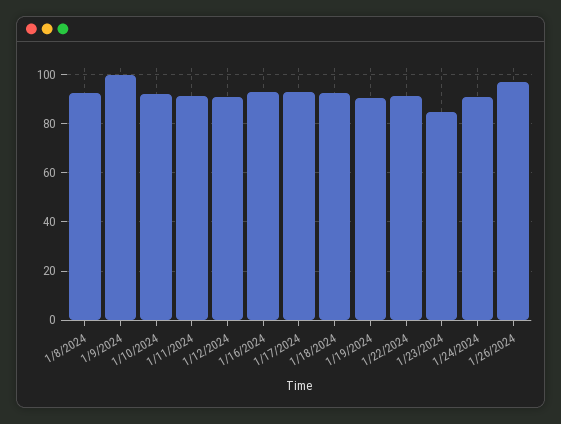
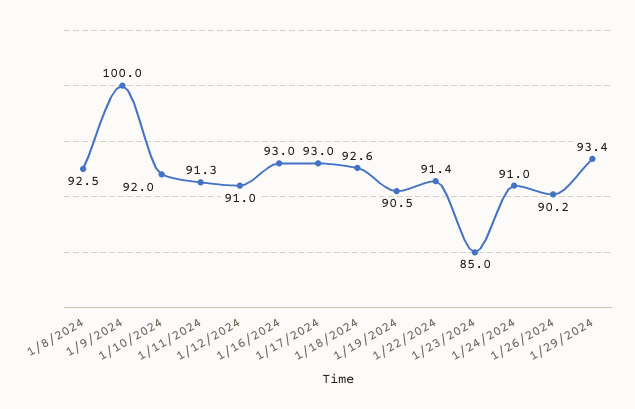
1/26/2024: 97.5 -> 90.2
1/29/2024: none -> 93.4

